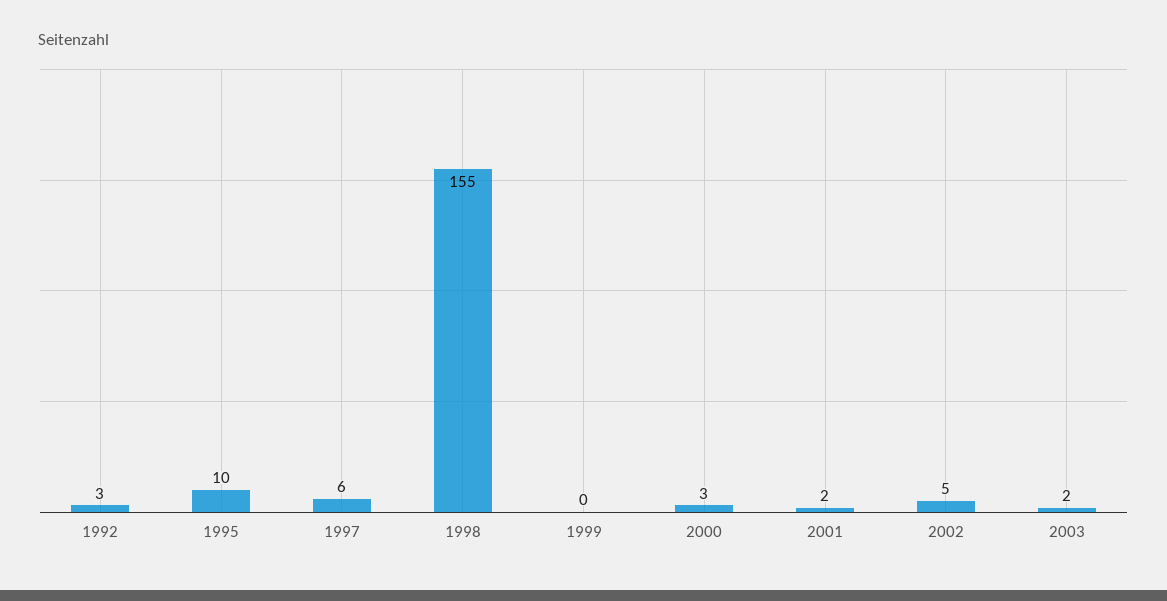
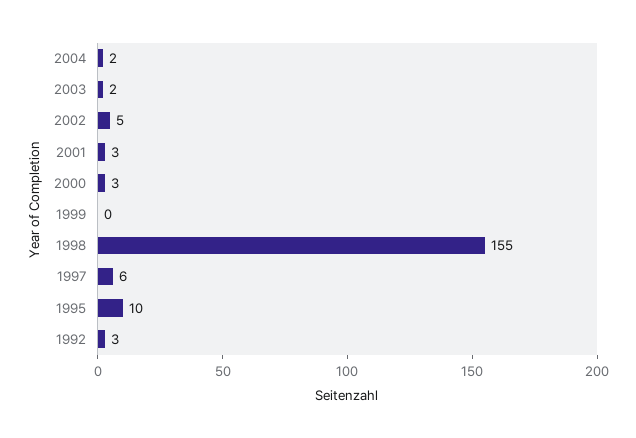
2001: 2 -> 3
2004: none -> 2

